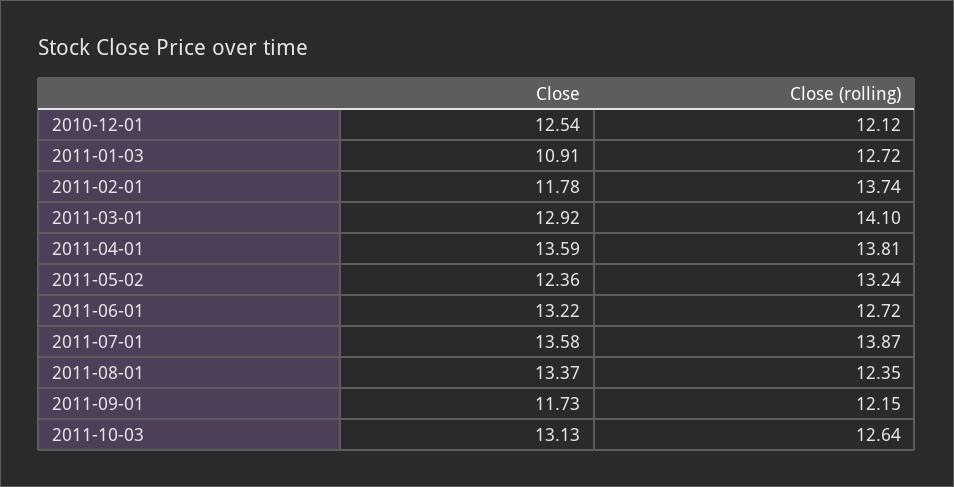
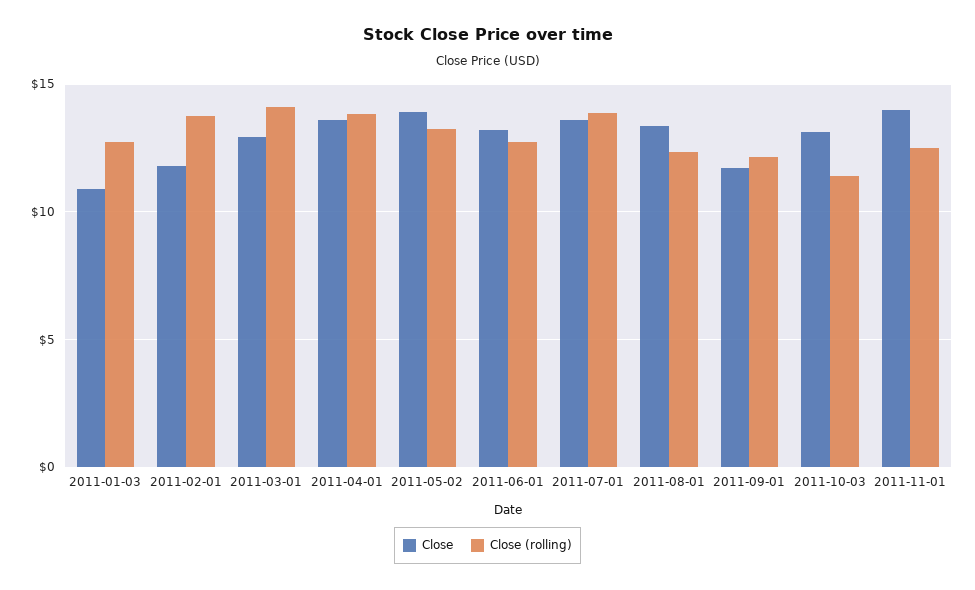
Close, 2010-12-01: 12.54 -> none
Close (rolling), 2010-12-01: 12.12 -> none
Close, 2011-05-02: 12.36 -> 14
Close (rolling), 2011-10-03: 12.64 -> 11.5
Close, 2011-11-01: none -> 14
Close (rolling), 2011-11-01: none -> 12.5

